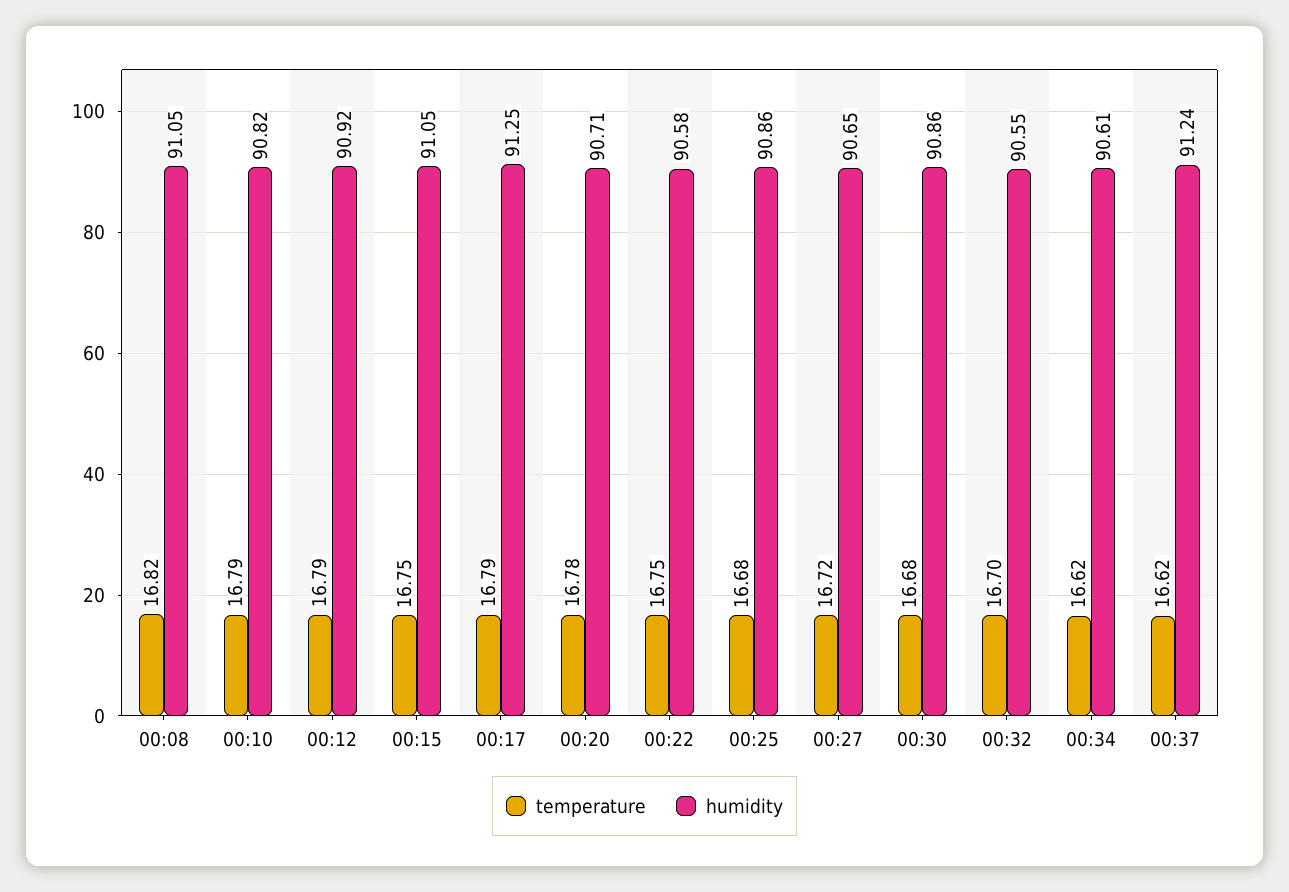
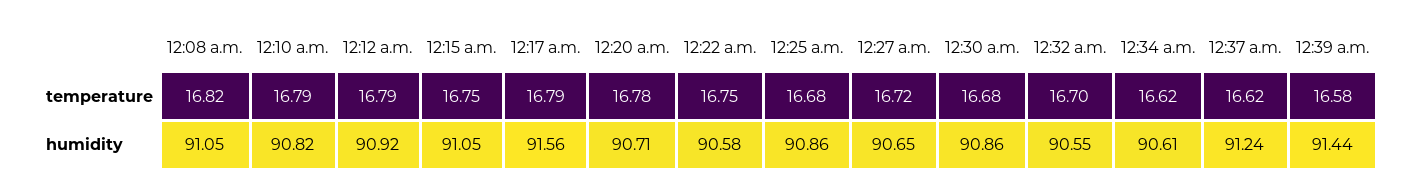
humidity, 00:17: 91.25 -> 91.56
temperature, 12:39 a.m.: none -> 16.58
humidity, 12:39 a.m.: none -> 91.44

